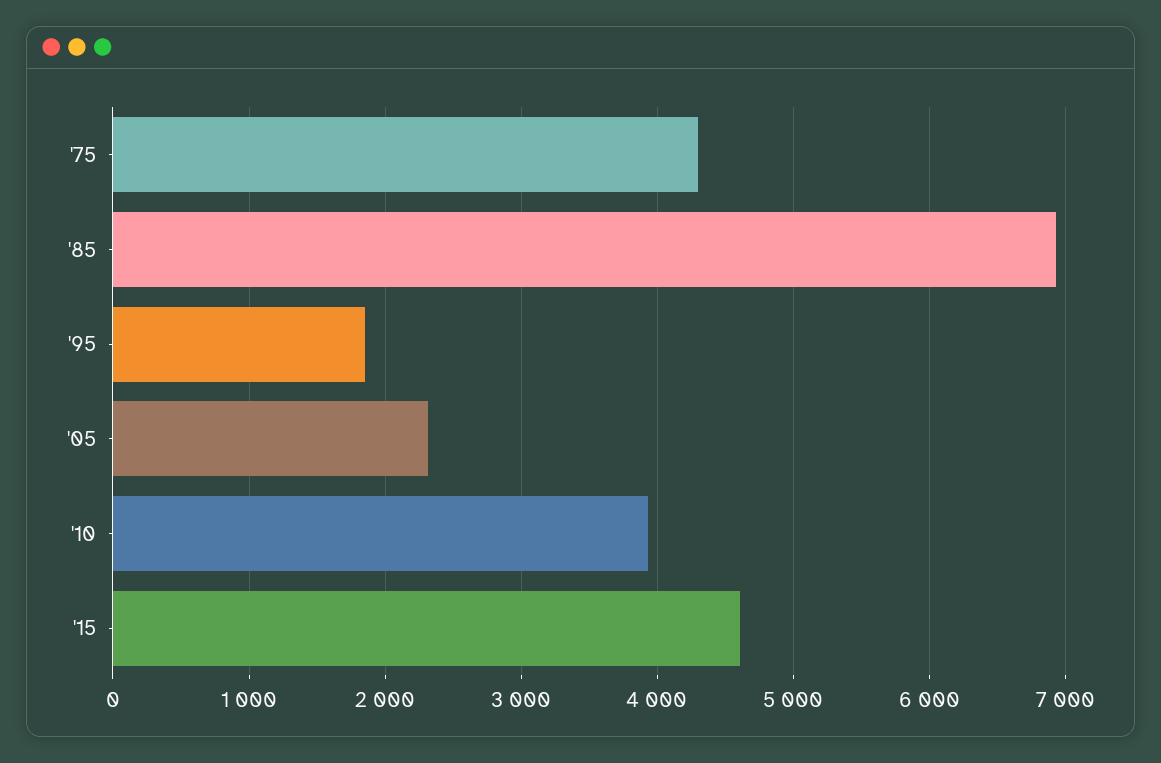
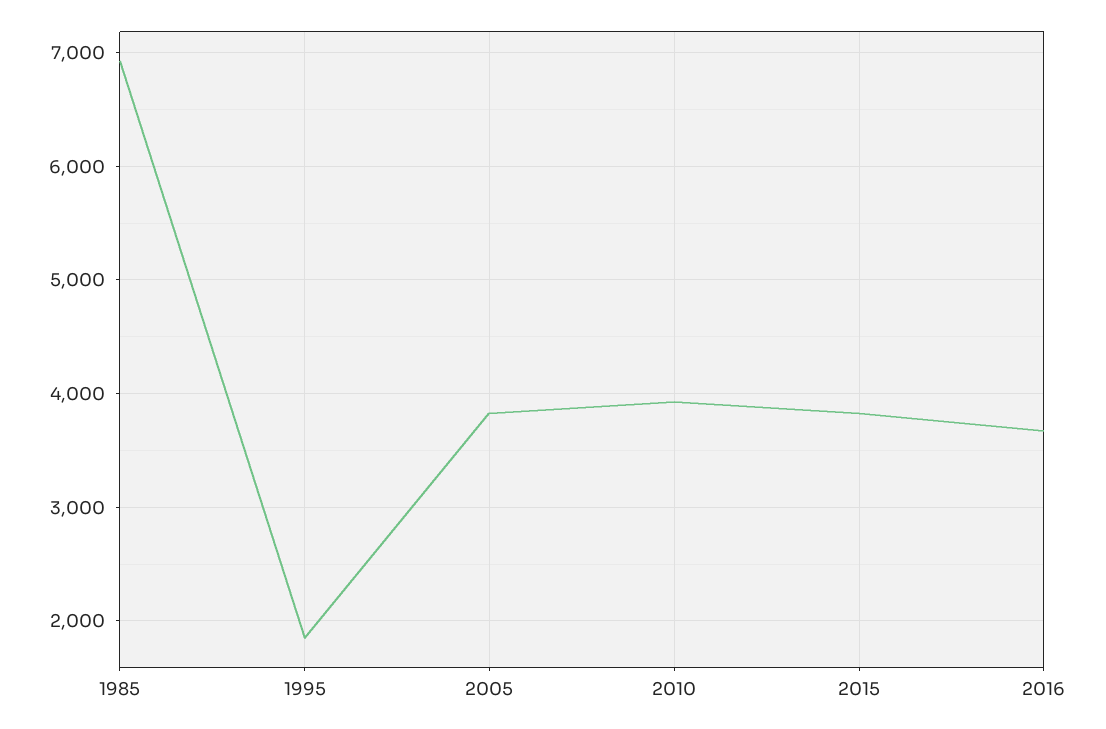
'75: 4300 -> none
'05: 2300 -> 3800
'15: 4600 -> 3800
2016: none -> 3700

